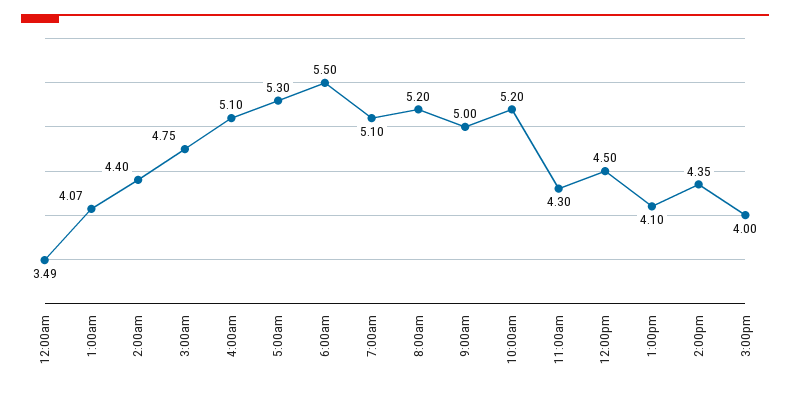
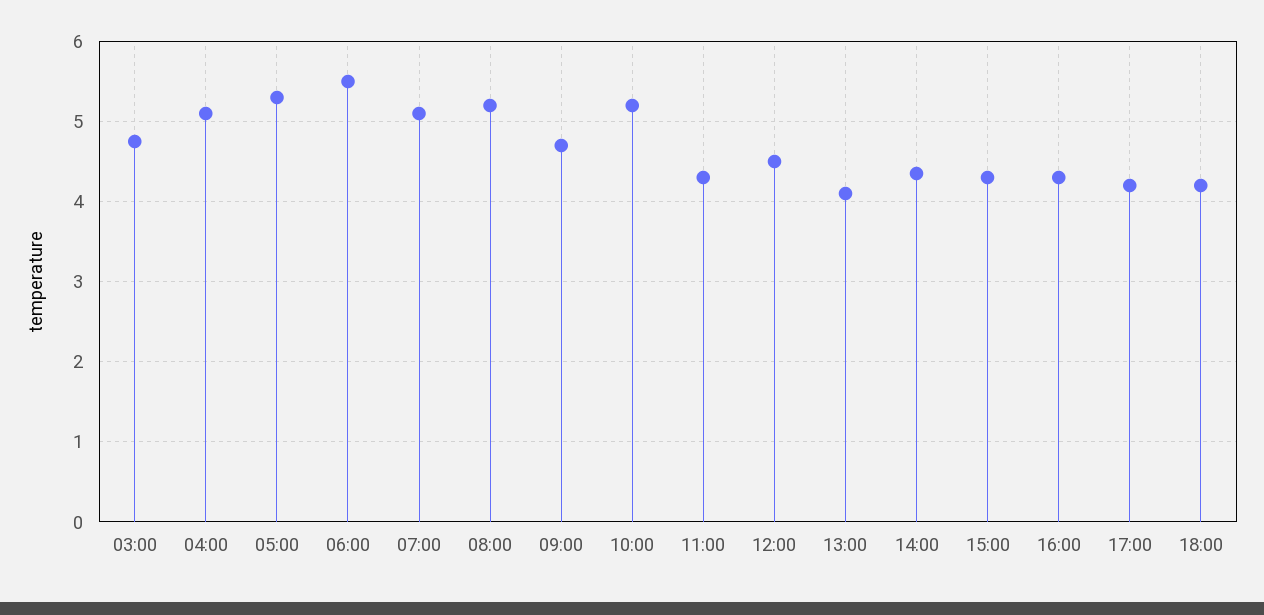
12:00am: 3.49 -> none
1:00am: 4.07 -> none
2:00am: 4.4 -> none
9:00am: 5 -> 4.7
3:00pm: 4 -> 4.3
16:00: none -> 4.3
17:00: none -> 4.2
18:00: none -> 4.2

